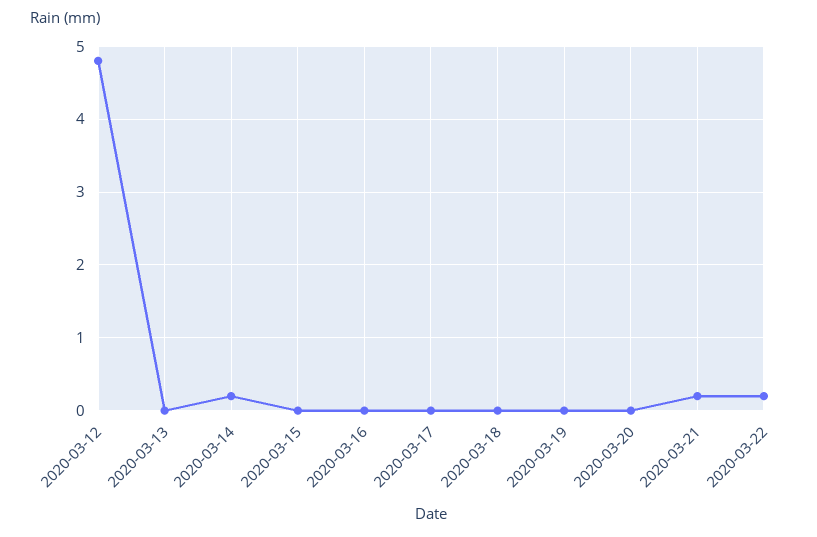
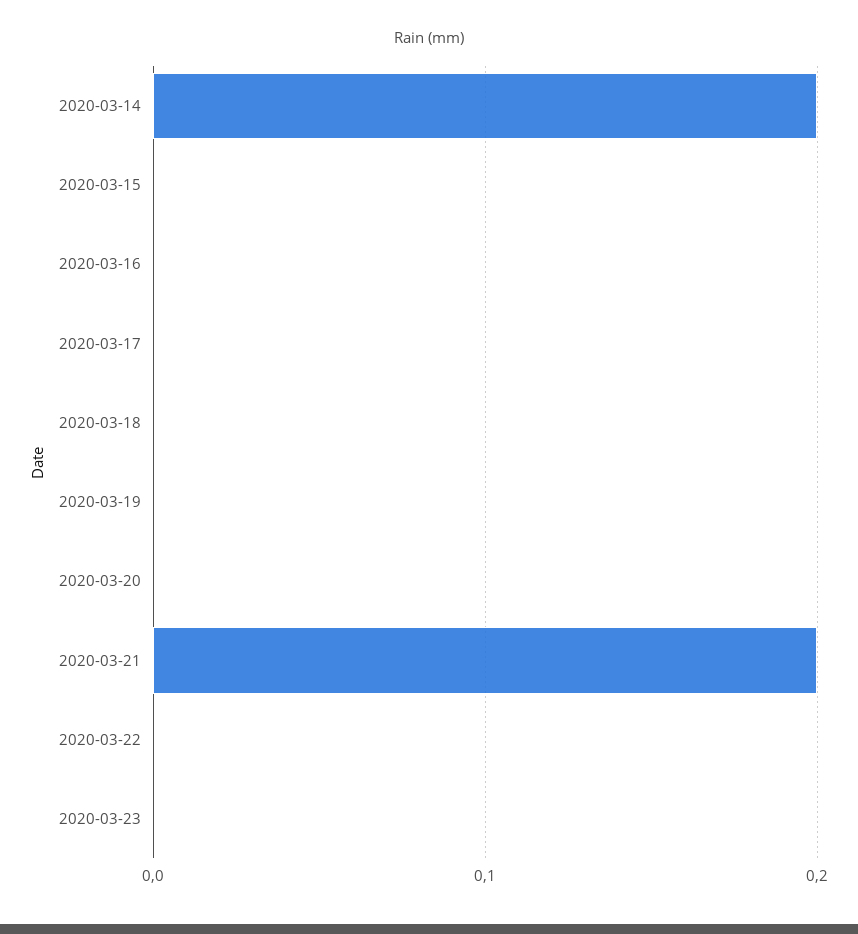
2020-03-12: 4.8 -> none
2020-03-13: 0 -> none
2020-03-22: 0.2 -> 0
2020-03-23: none -> 0

